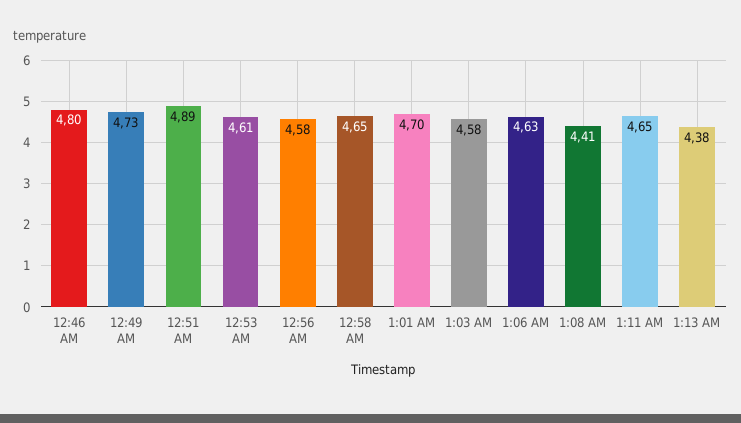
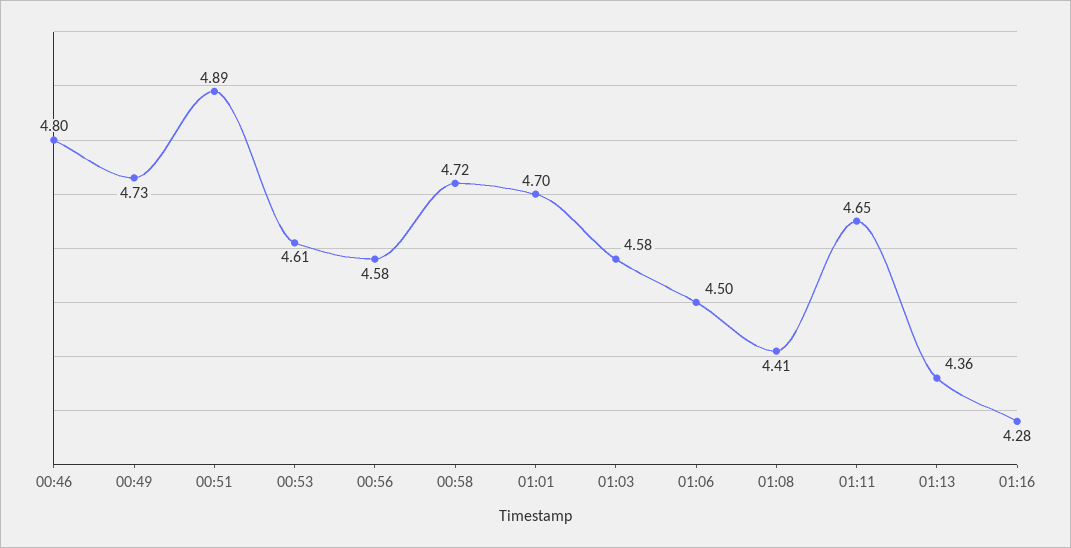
12:58 AM: 4.65 -> 4.72
1:06 AM: 4.63 -> 4.5
1:13 AM: 4.38 -> 4.36
01:16: none -> 4.28

